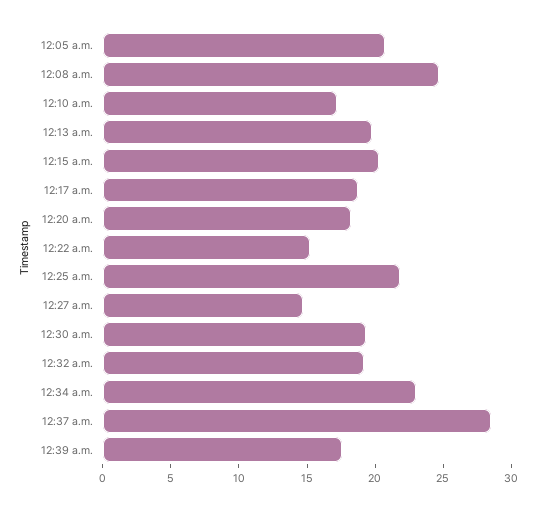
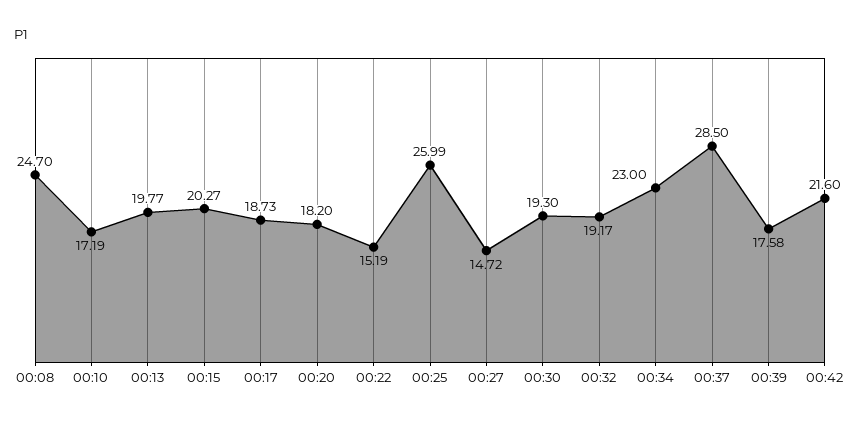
12:05 a.m.: 21 -> none
12:25 a.m.: 22 -> 25.99
00:42: none -> 21.6

